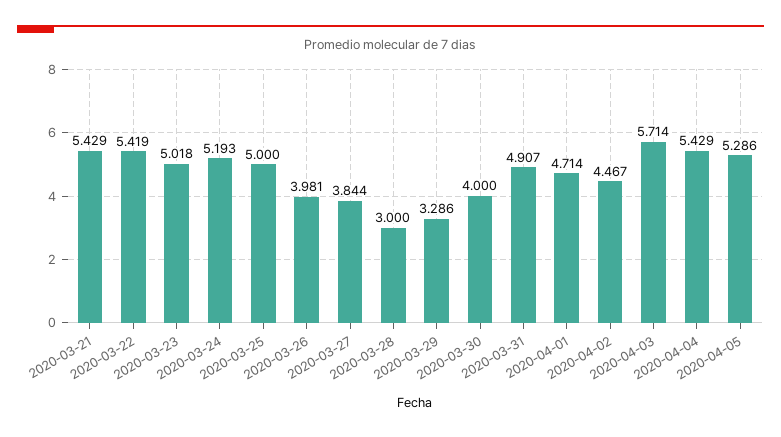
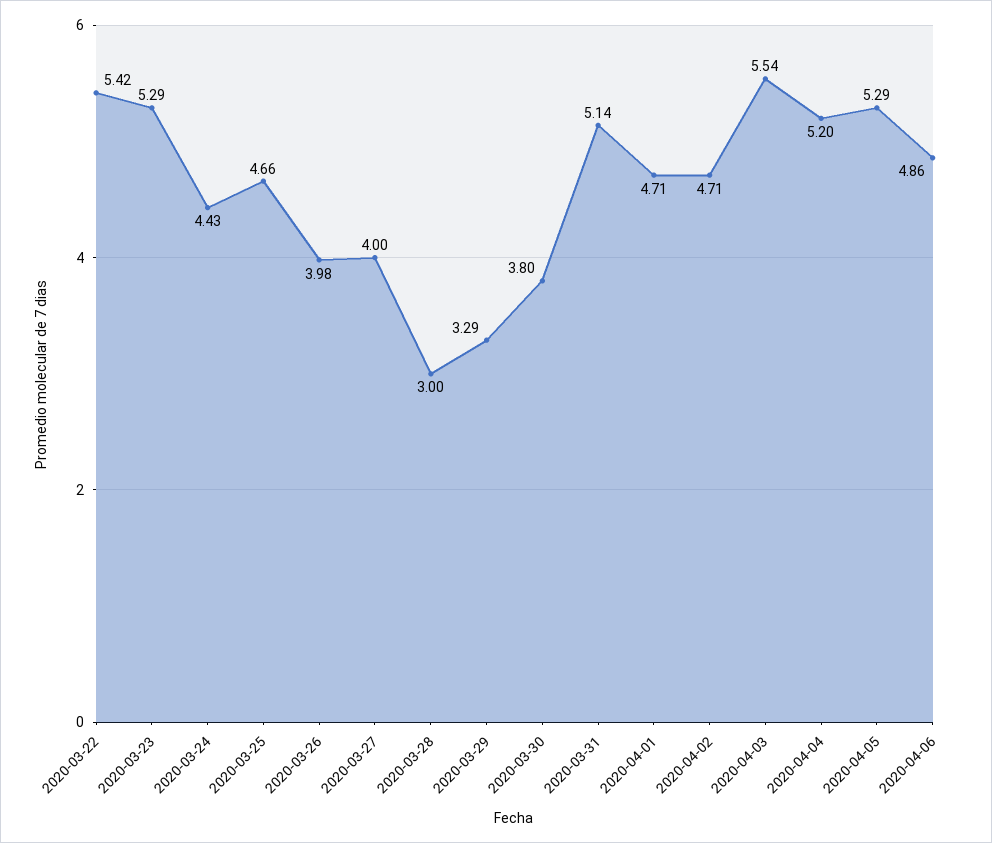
2020-03-21: 5.429 -> none
2020-03-23: 5.018 -> 5.29
2020-03-24: 5.193 -> 4.43
2020-03-25: 5 -> 4.66
2020-03-27: 3.844 -> 4
2020-03-30: 4 -> 3.8
2020-03-31: 4.907 -> 5.14
2020-04-02: 4.467 -> 4.71
2020-04-03: 5.714 -> 5.54
2020-04-04: 5.429 -> 5.2
2020-04-06: none -> 4.86

